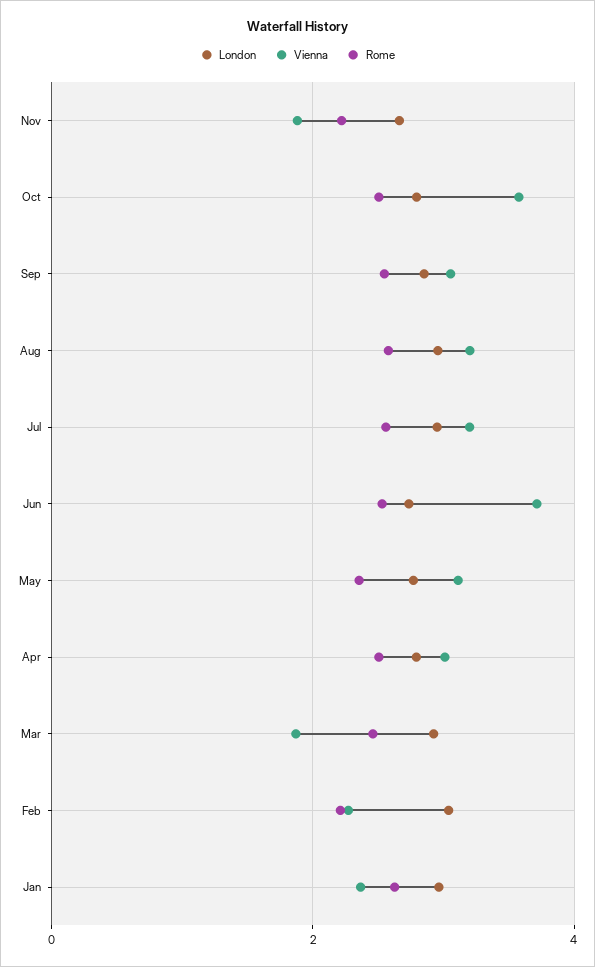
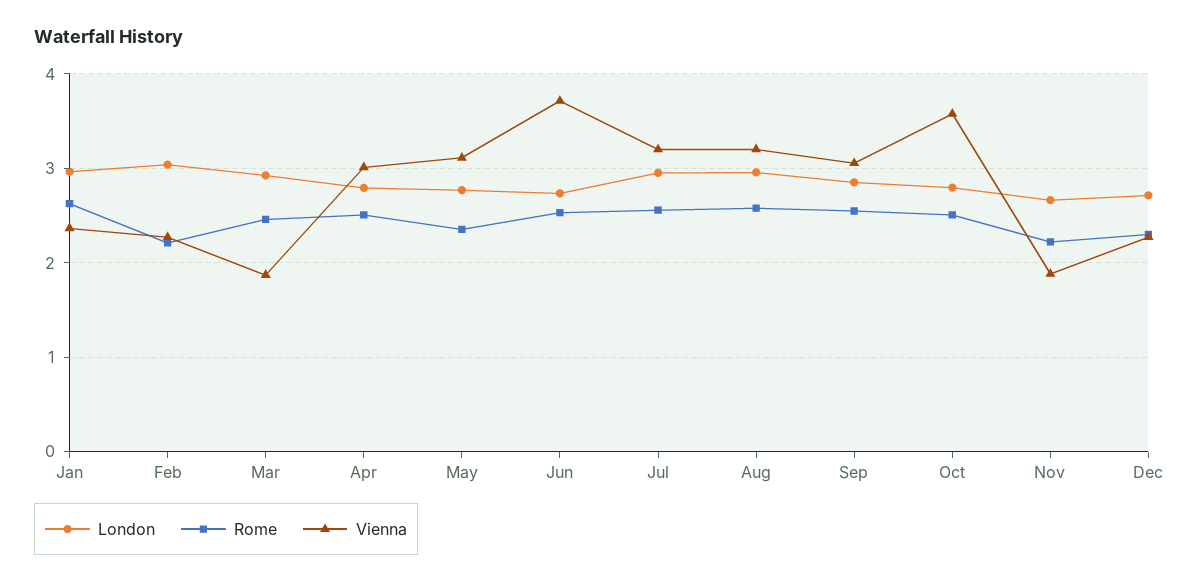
London, Dec: none -> 2.7
Rome, Dec: none -> 2.3
Vienna, Dec: none -> 2.3

